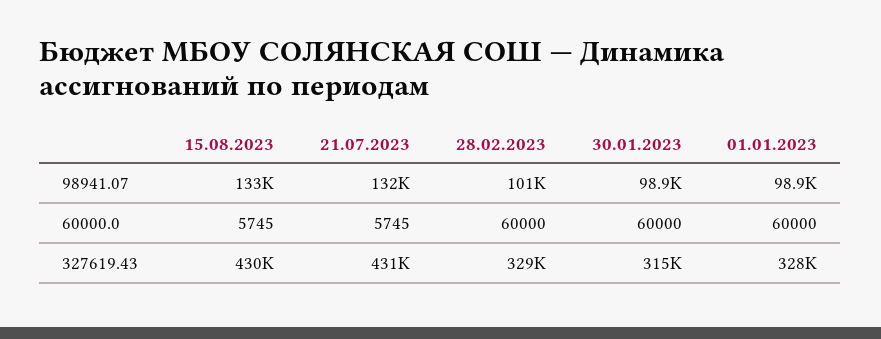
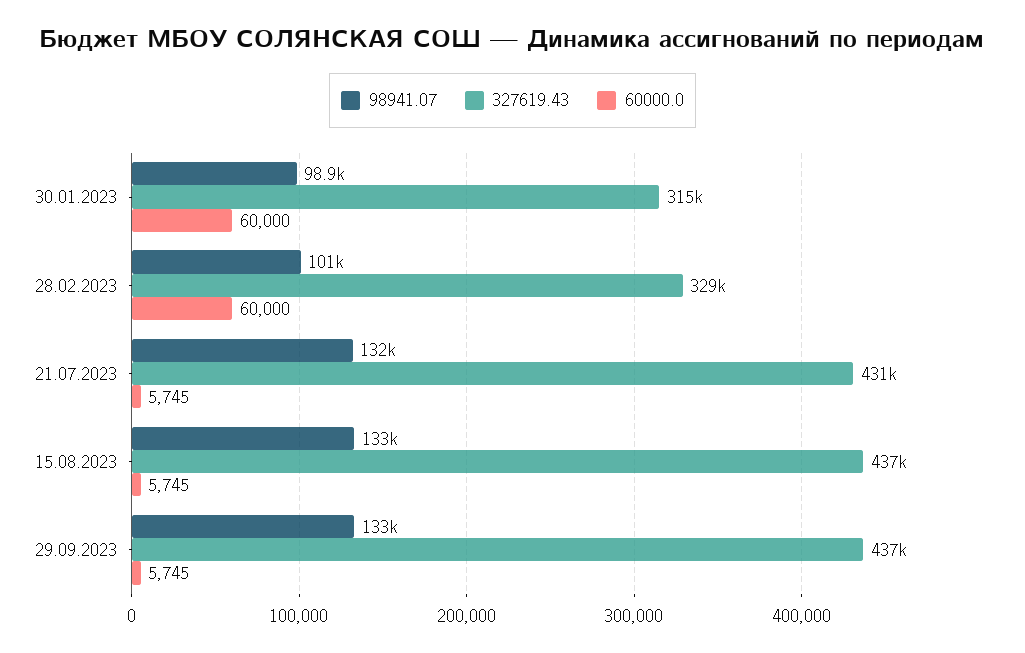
98941.07, 01.01.2023: 98900 -> none
60000.0, 01.01.2023: 60000 -> none
327619.43, 15.08.2023: 430000 -> 437000
327619.43, 01.01.2023: 328000 -> none
98941.07, 29.09.2023: none -> 133000
327619.43, 29.09.2023: none -> 437000
60000.0, 29.09.2023: none -> 5745

